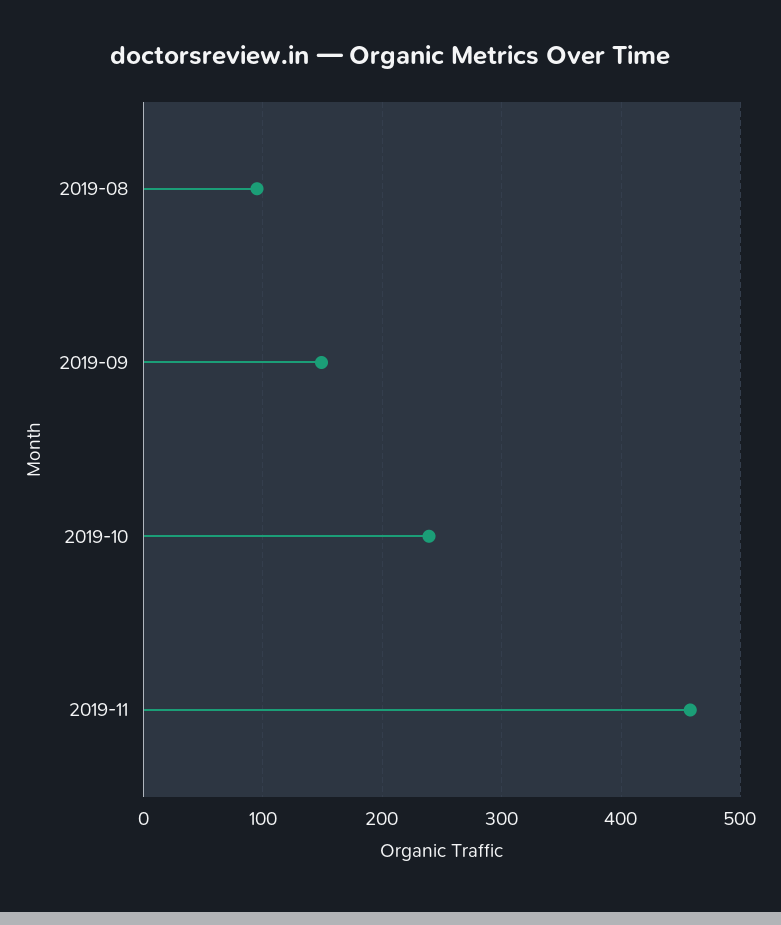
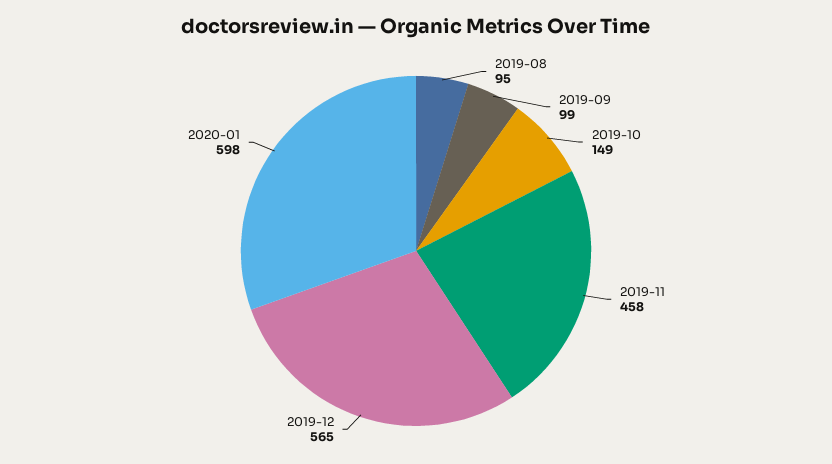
2019-09: 150 -> 99
2019-10: 240 -> 149
2019-12: none -> 565
2020-01: none -> 598

